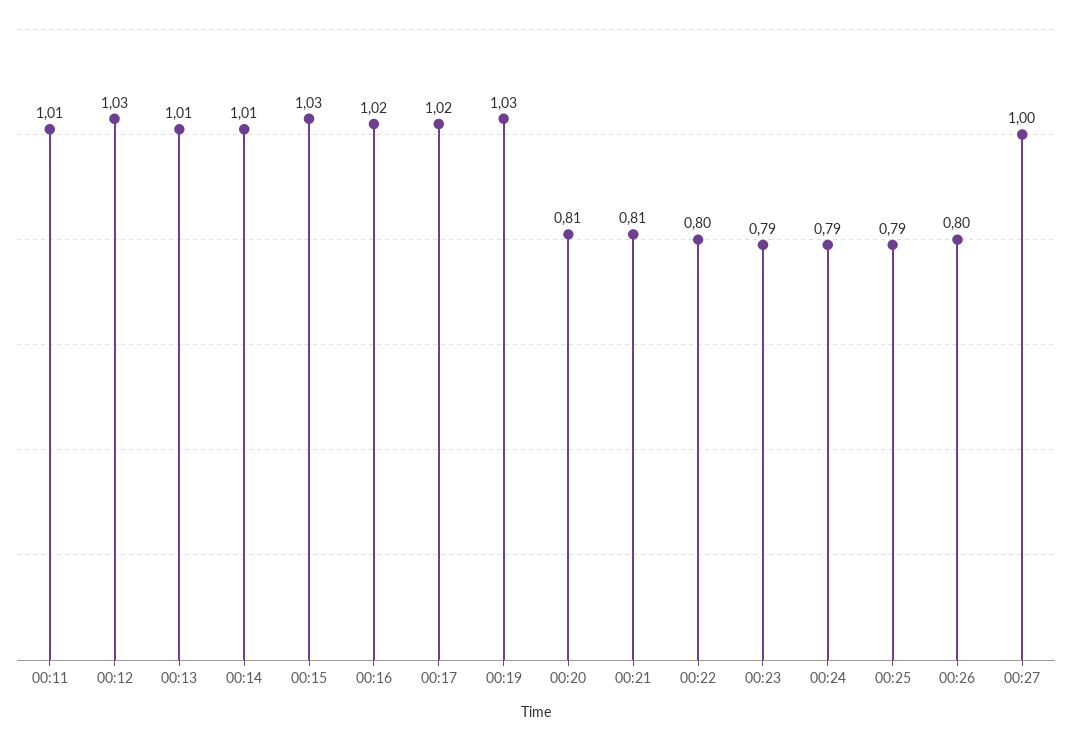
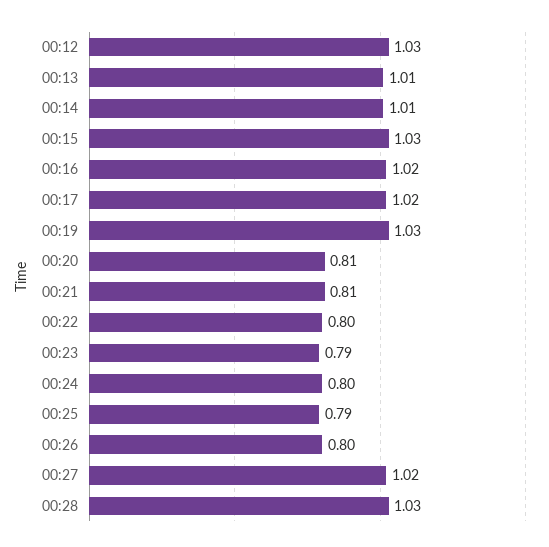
00:11: 1.01 -> none
00:24: 0.79 -> 0.8
00:27: 1 -> 1.02
00:28: none -> 1.03

